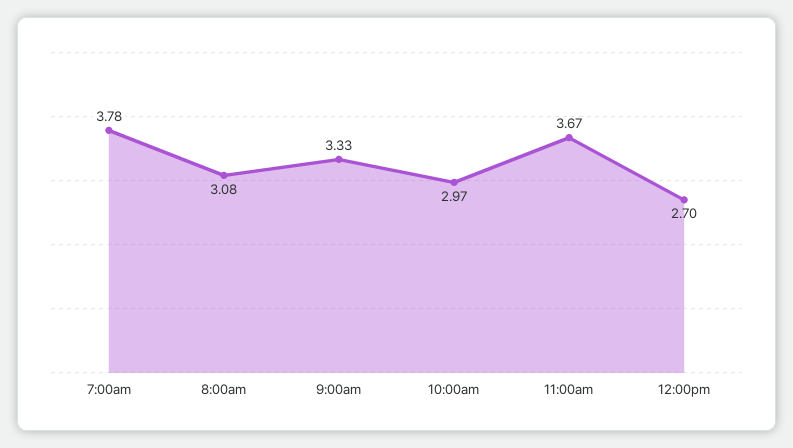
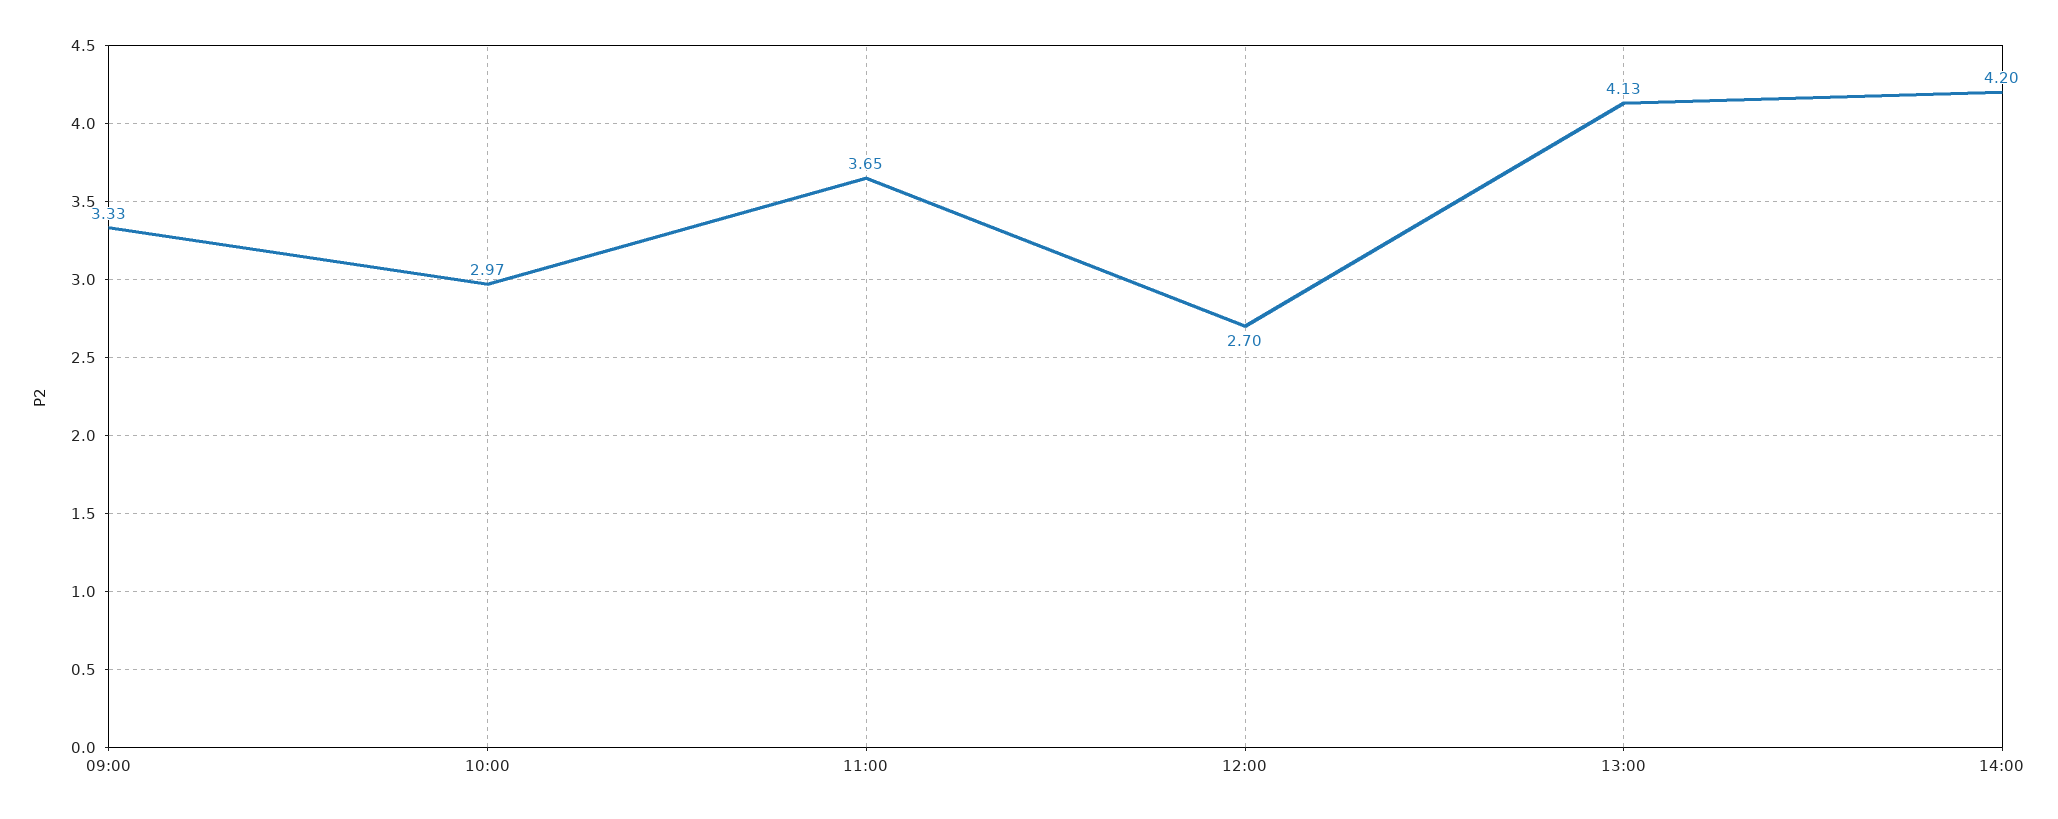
7:00am: 3.78 -> none
8:00am: 3.08 -> none
11:00am: 3.67 -> 3.65
13:00: none -> 4.13
14:00: none -> 4.2

